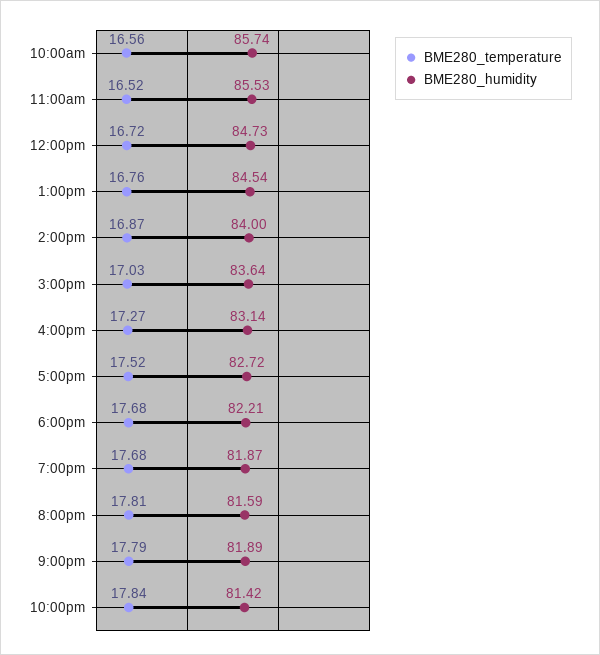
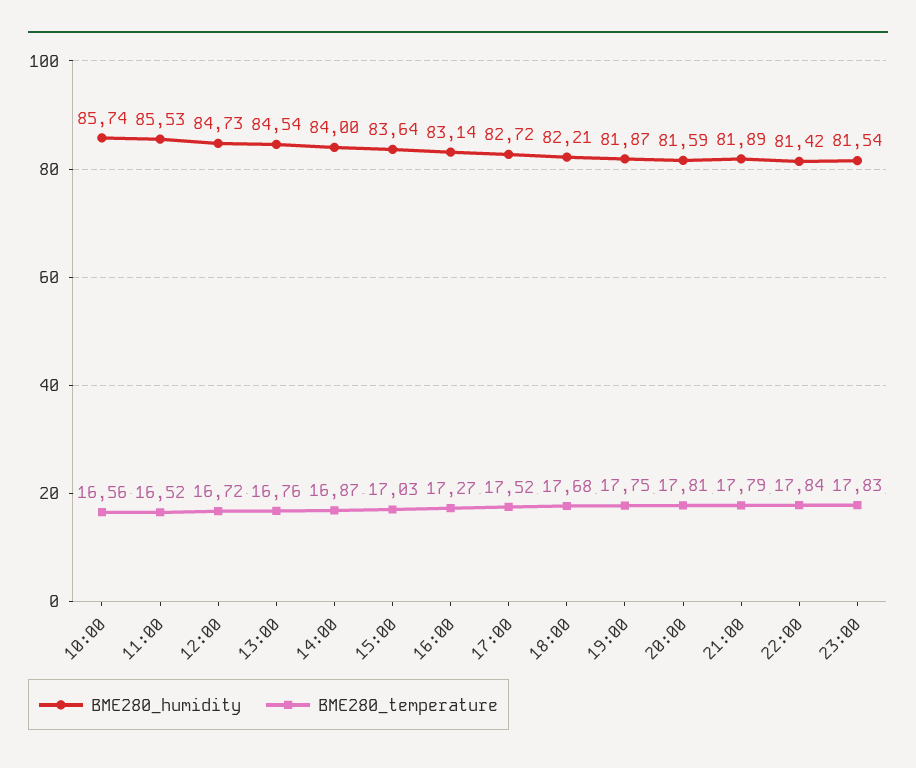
BME280_temperature, 7:00pm: 17.68 -> 17.75
BME280_humidity, 23:00: none -> 81.54
BME280_temperature, 23:00: none -> 17.83

